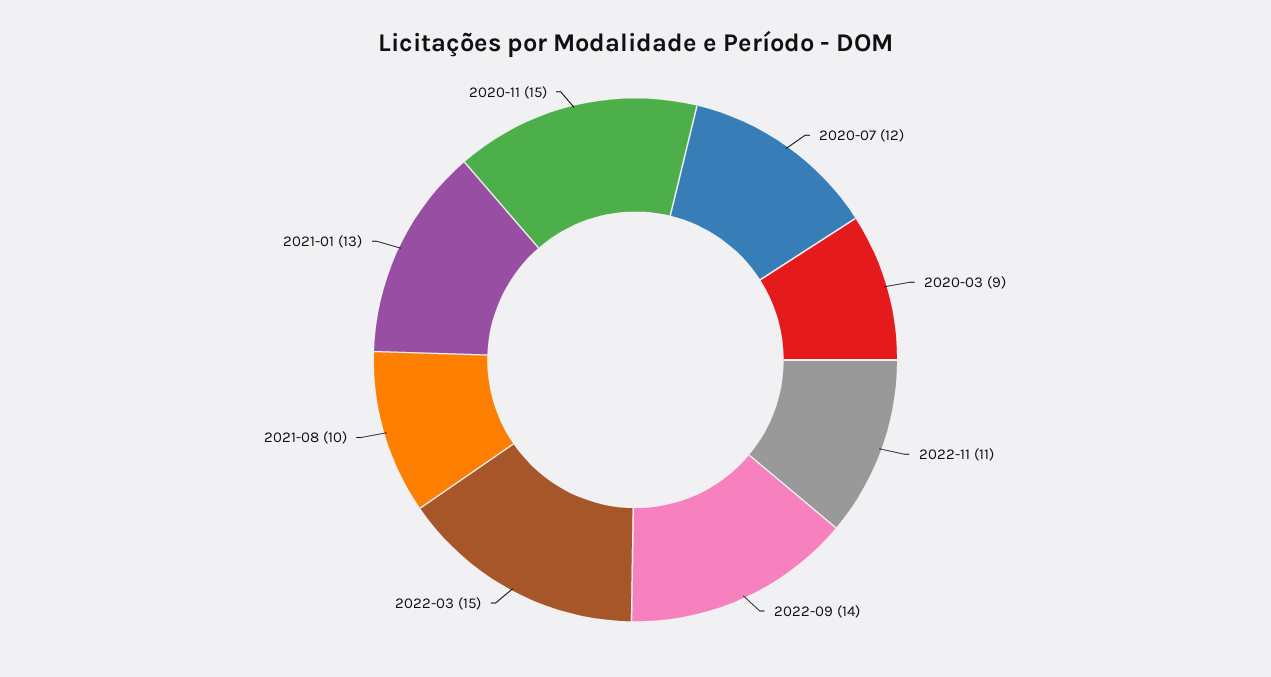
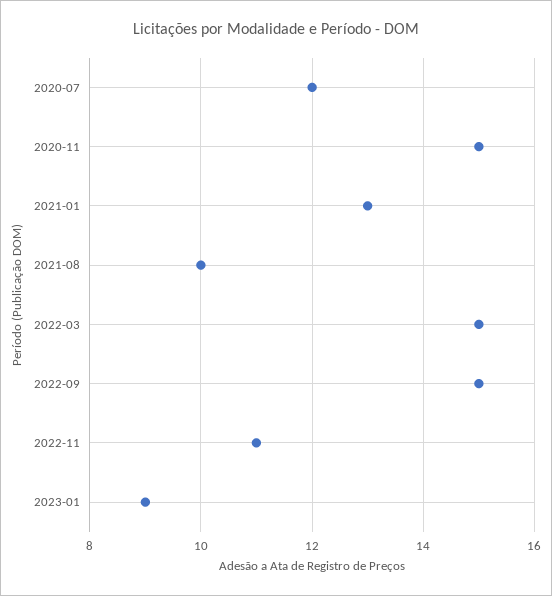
2020-03: 9 -> none
2022-09: 14 -> 15
2023-01: none -> 9

